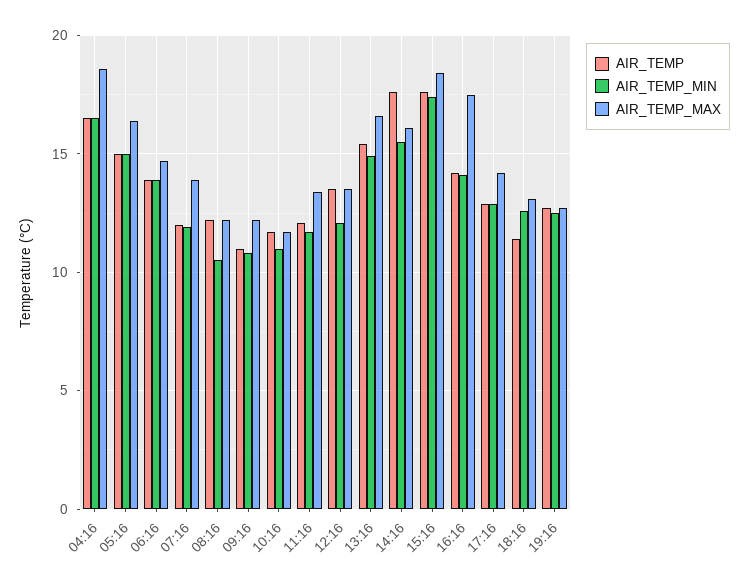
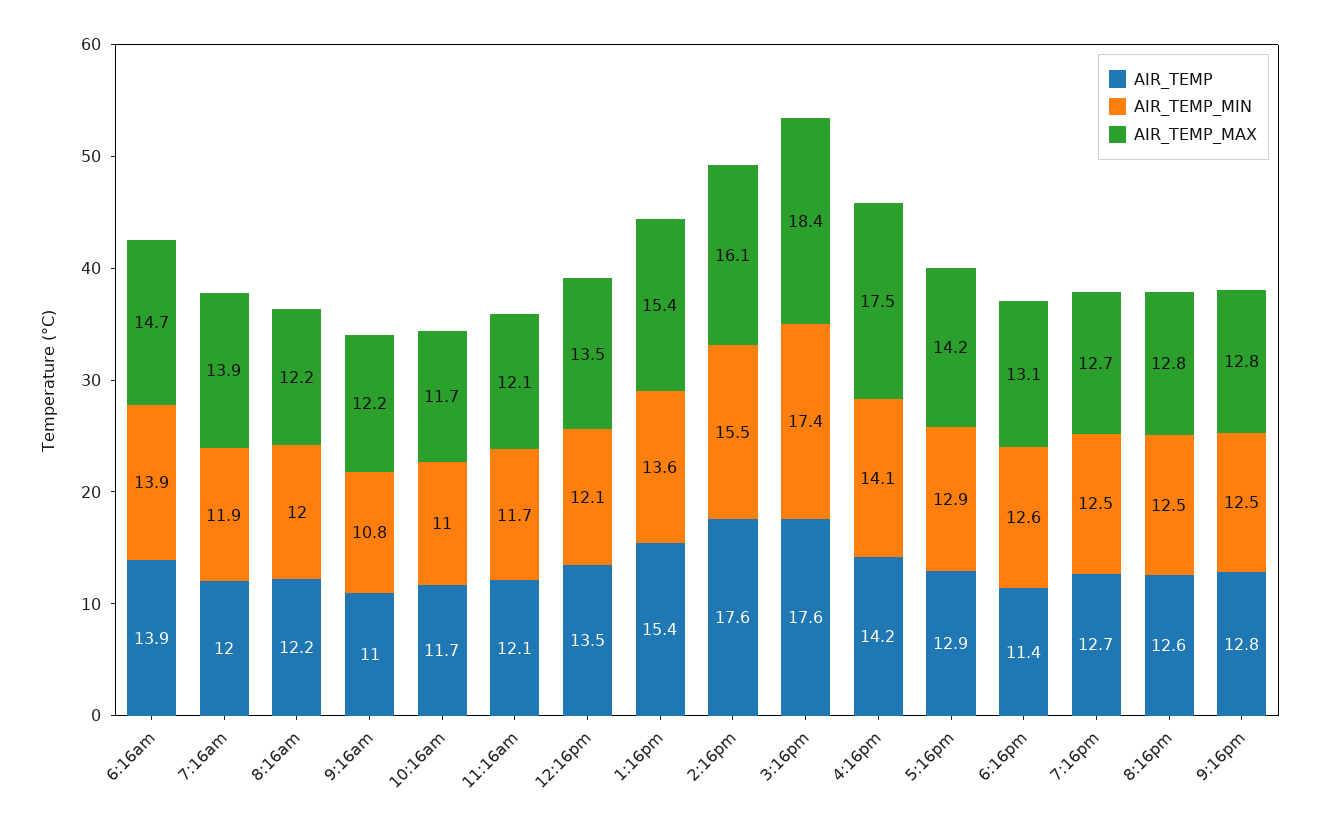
AIR_TEMP, 04:16: 16.5 -> none
AIR_TEMP_MIN, 04:16: 16.5 -> none
AIR_TEMP_MAX, 04:16: 18.5 -> none
AIR_TEMP, 05:16: 15 -> none
AIR_TEMP_MIN, 05:16: 15 -> none
AIR_TEMP_MAX, 05:16: 16.5 -> none
AIR_TEMP_MIN, 08:16: 10.5 -> 12
AIR_TEMP_MAX, 11:16: 13.5 -> 12.1
AIR_TEMP_MIN, 13:16: 15 -> 13.6
AIR_TEMP_MAX, 13:16: 16.5 -> 15.4
AIR_TEMP, 8:16pm: none -> 12.6
AIR_TEMP_MIN, 8:16pm: none -> 12.5
AIR_TEMP_MAX, 8:16pm: none -> 12.8
AIR_TEMP, 9:16pm: none -> 12.8
AIR_TEMP_MIN, 9:16pm: none -> 12.5
AIR_TEMP_MAX, 9:16pm: none -> 12.8

